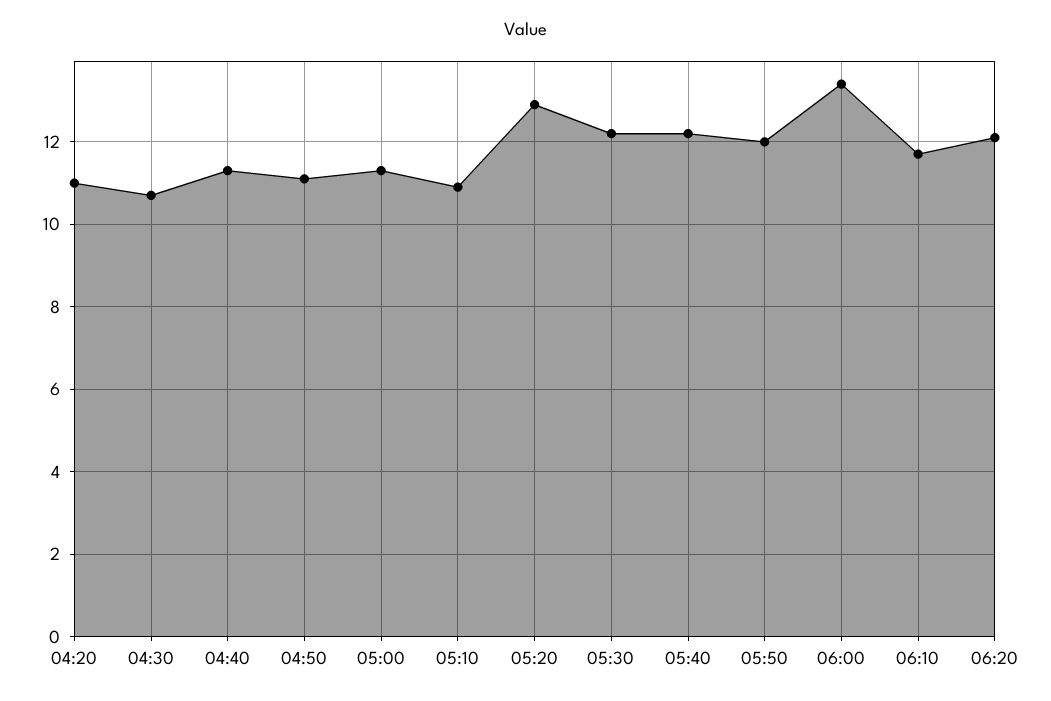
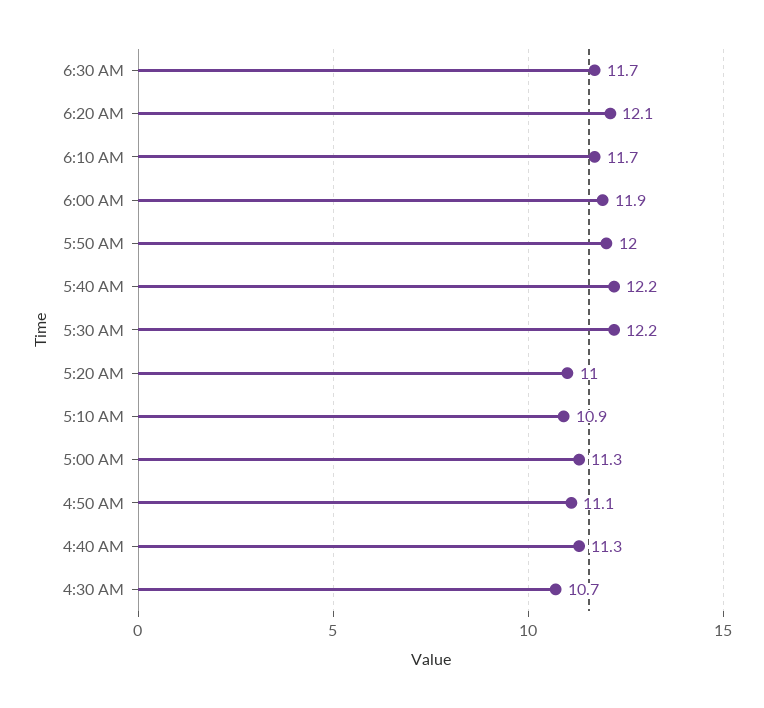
04:20: 11 -> none
05:20: 13 -> 11
06:00: 13.5 -> 11.9
6:30 AM: none -> 11.7

